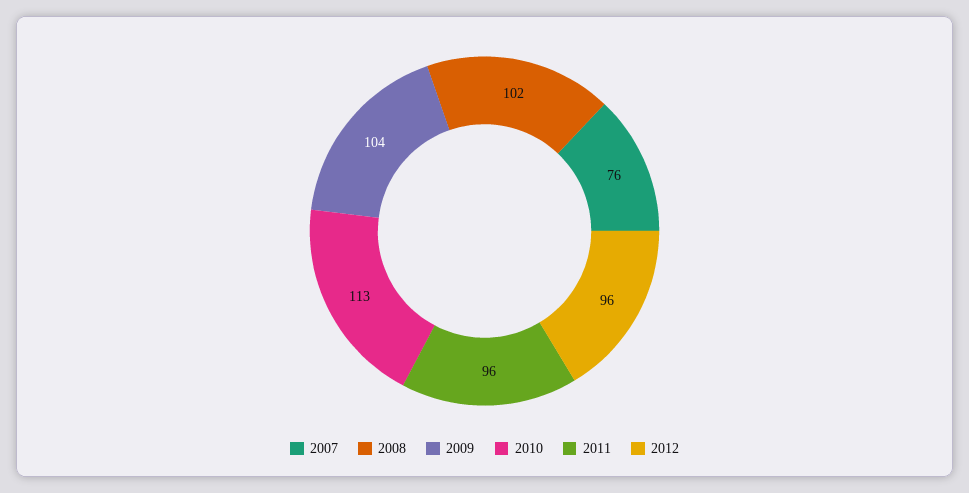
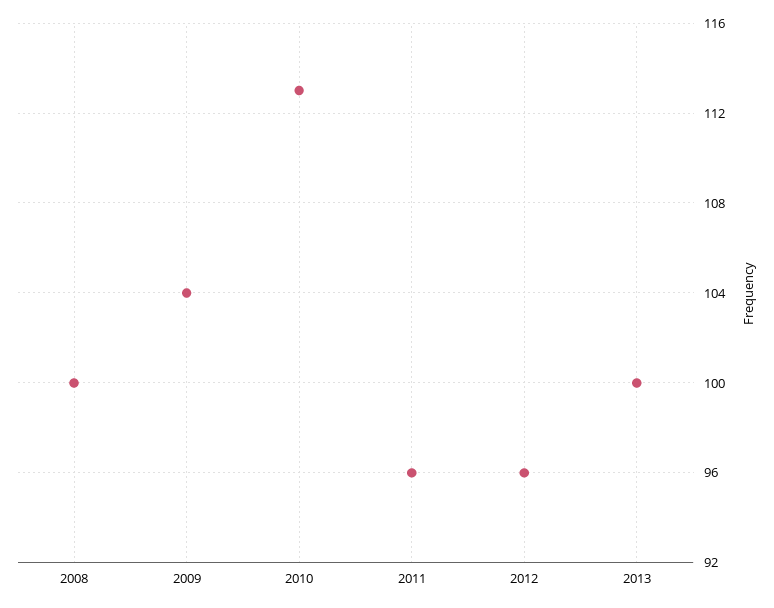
2007: 76 -> none
2008: 102 -> 100
2013: none -> 100

